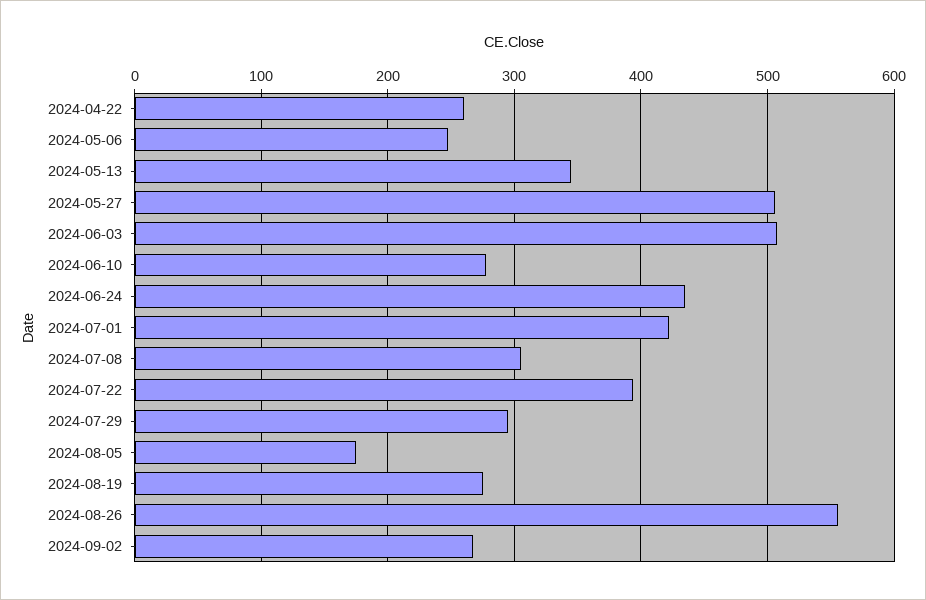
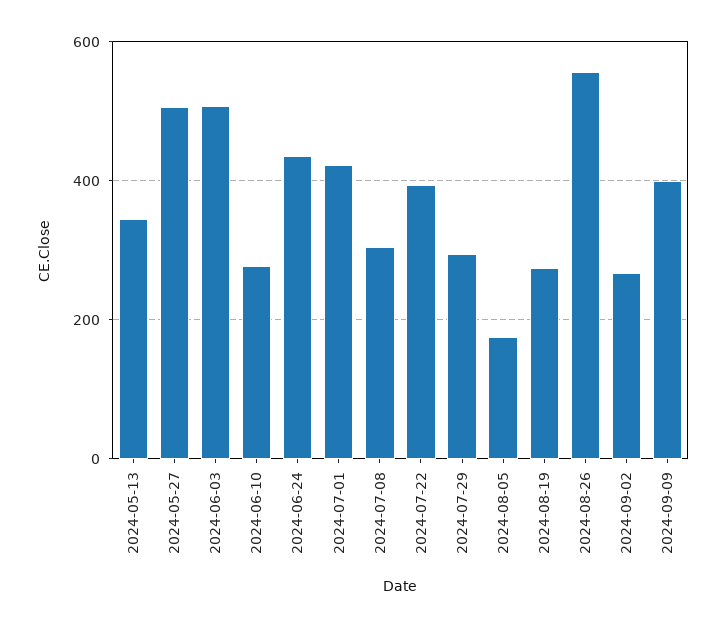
2024-04-22: 260 -> none
2024-05-06: 250 -> none
2024-09-09: none -> 400

